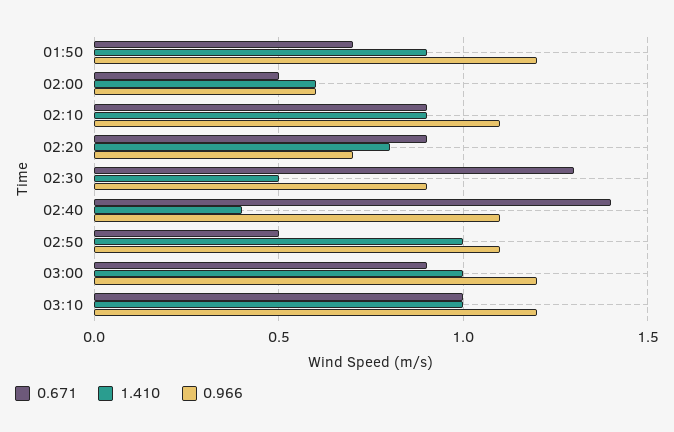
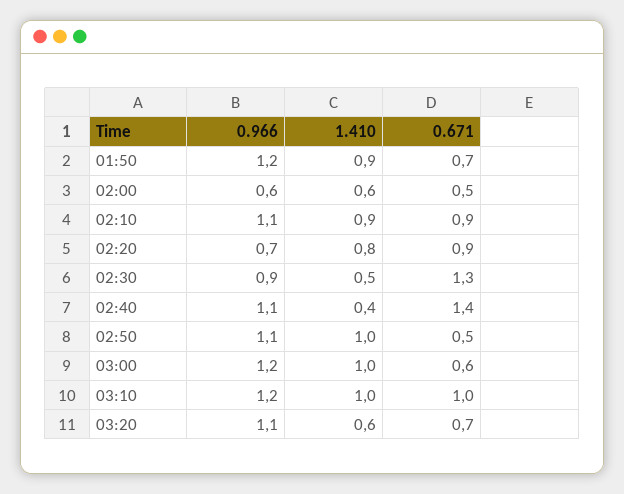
0.671, 03:00: 0.9 -> 0.6
0.966, 03:20: none -> 1.1
1.410, 03:20: none -> 0.6
0.671, 03:20: none -> 0.7

